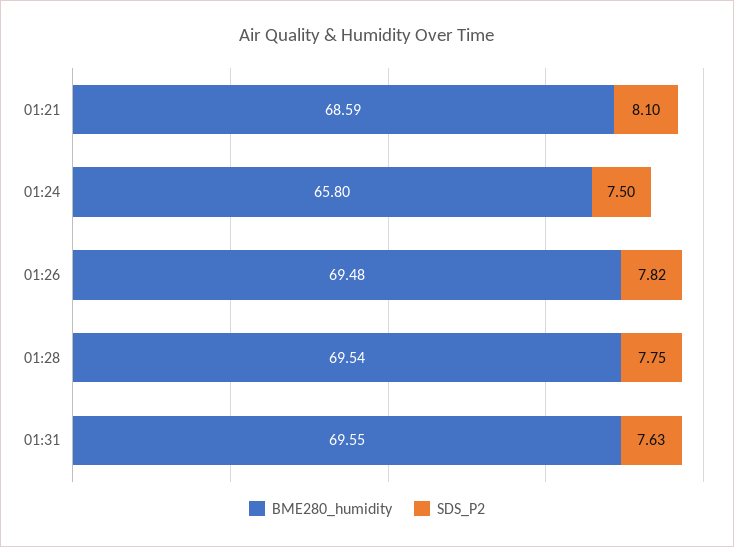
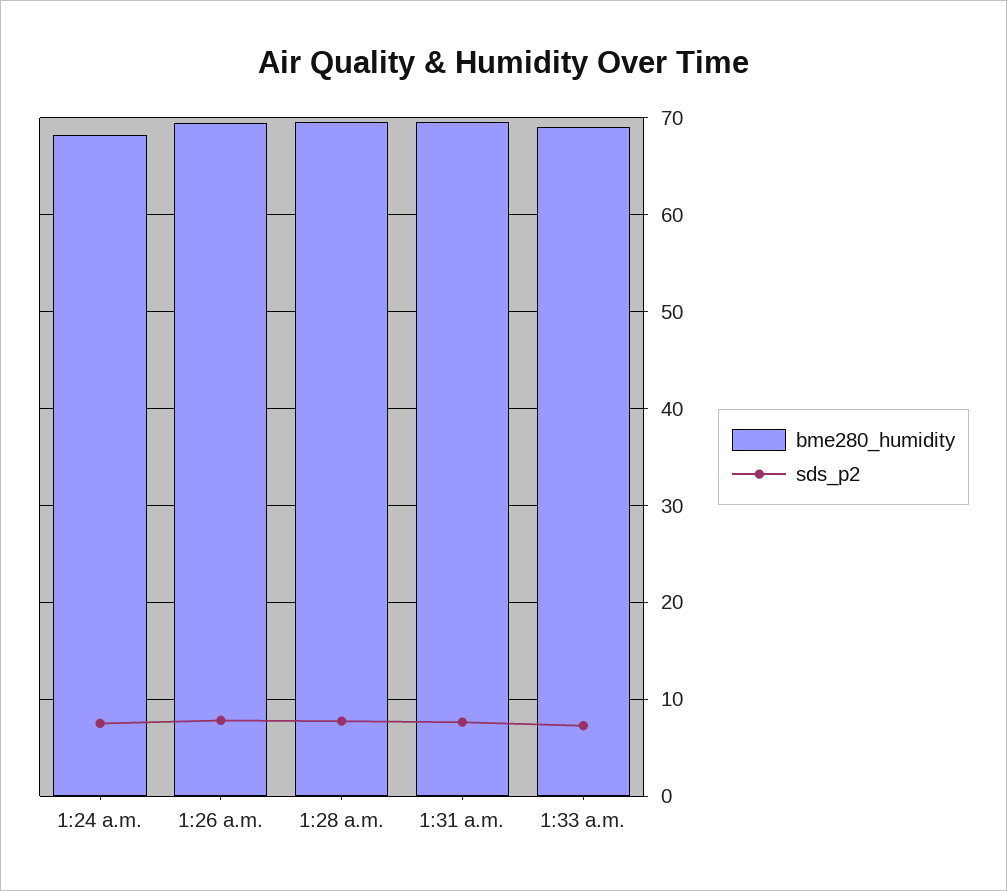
BME280_humidity, 01:21: 68.59 -> none
SDS_P2, 01:21: 8.1 -> none
BME280_humidity, 01:24: 65.8 -> 68
BME280_humidity, 1:33 a.m.: none -> 69
SDS_P2, 1:33 a.m.: none -> 7

